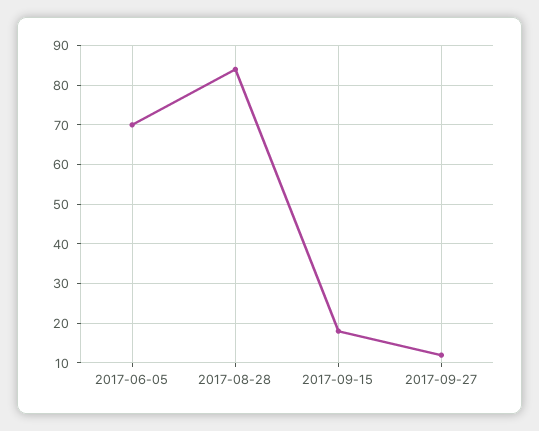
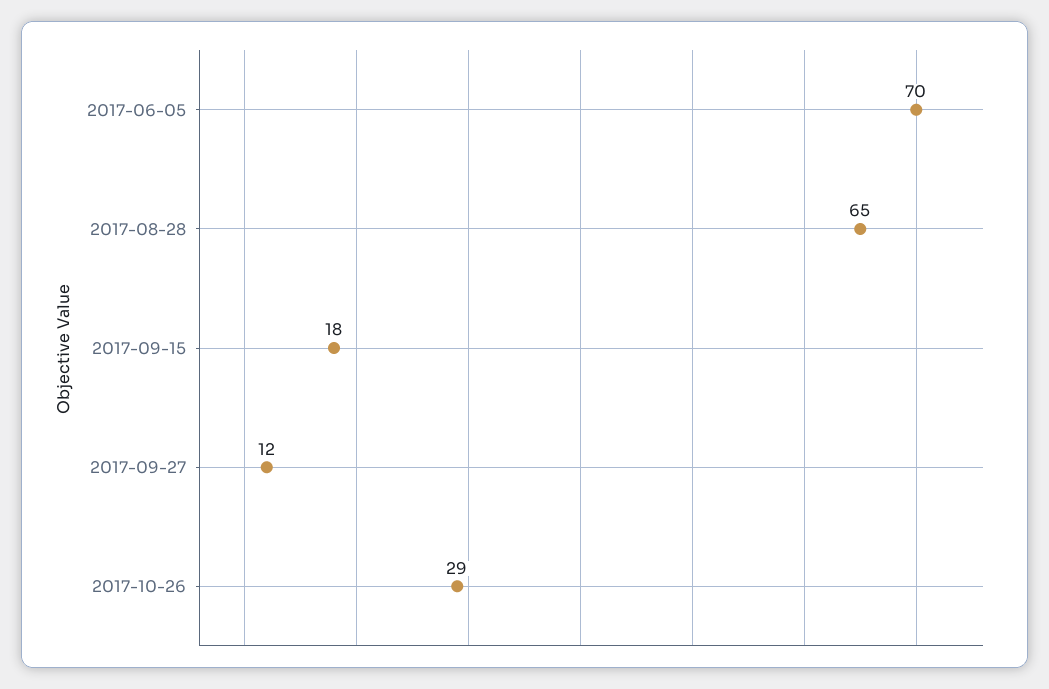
2017-08-28: 85 -> 65
2017-10-26: none -> 29

